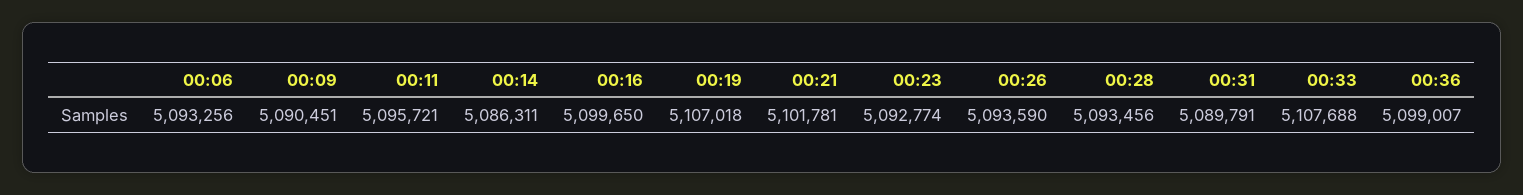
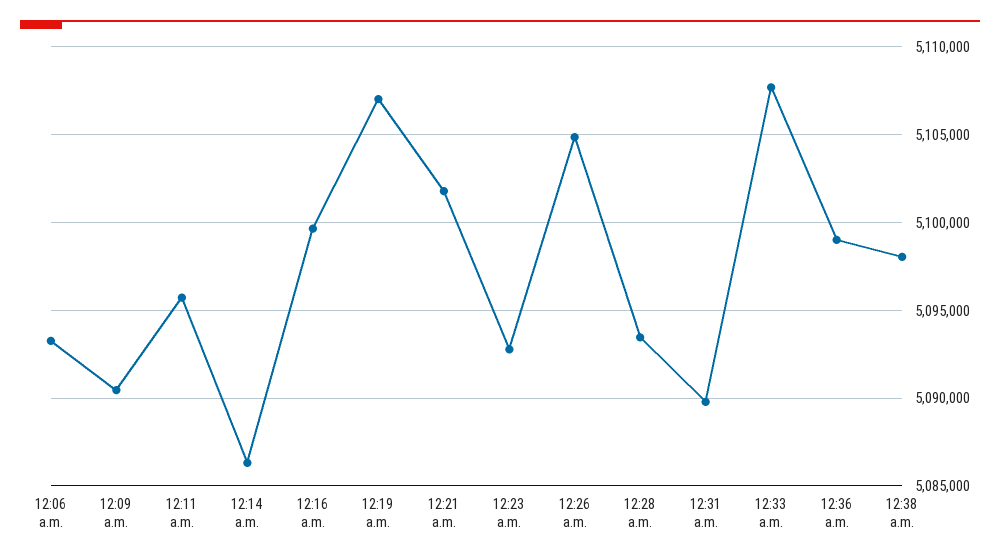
00:26: 5093590 -> 5105000
12:38 a.m.: none -> 5098000

